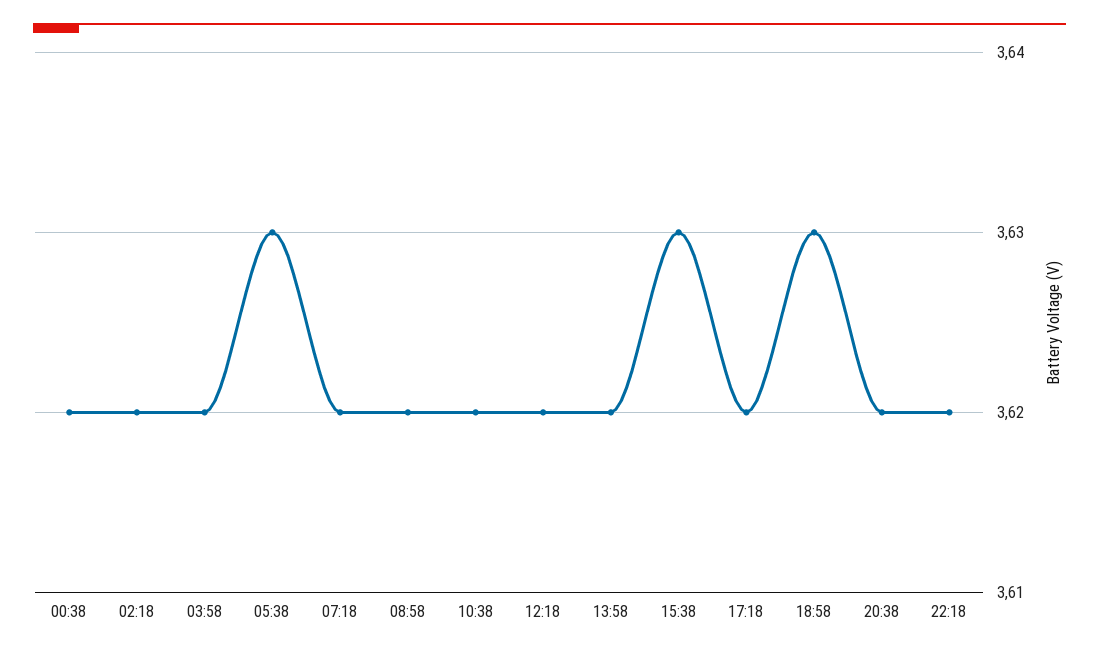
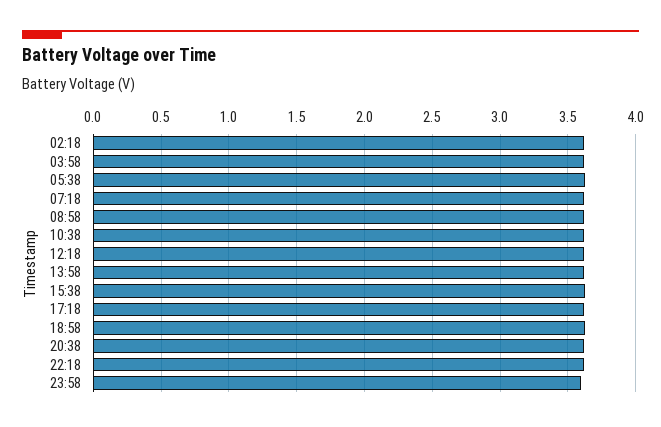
00:38: 3.62 -> none
23:58: none -> 3.6

